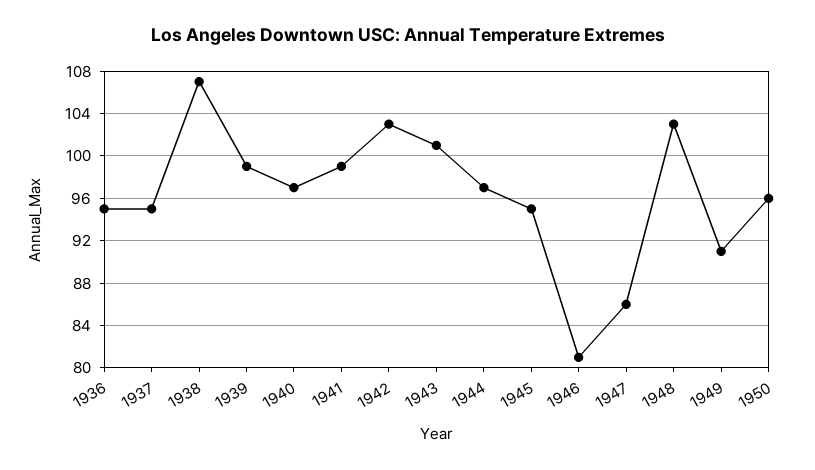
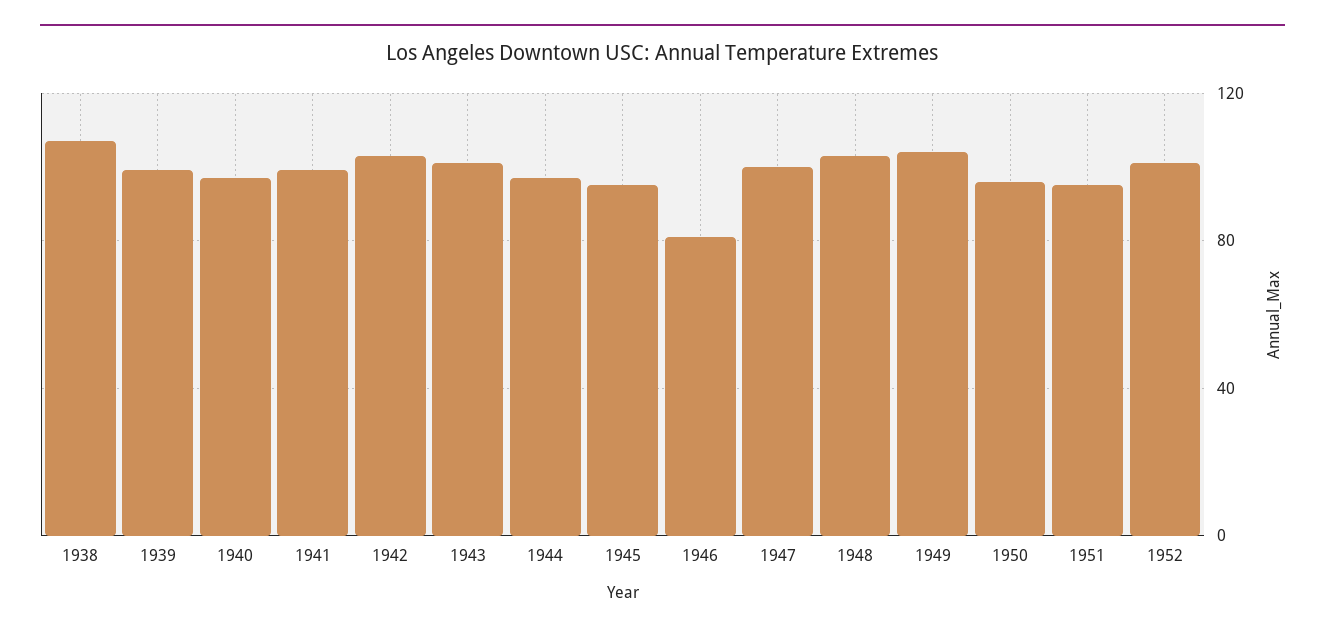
1936: 95 -> none
1937: 95 -> none
1947: 86 -> 100
1949: 91 -> 105
1951: none -> 95
1952: none -> 100

